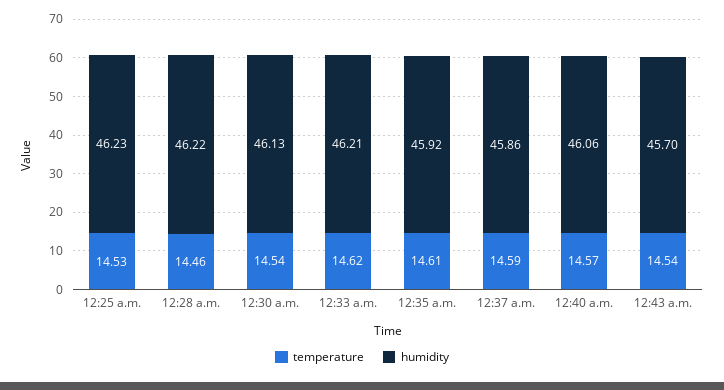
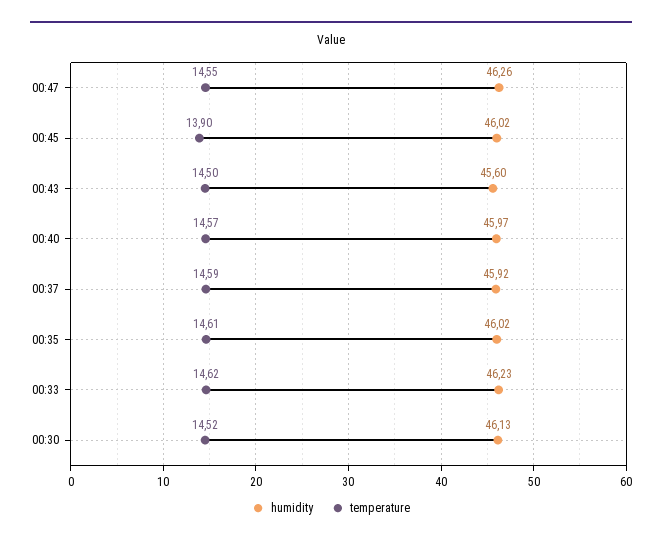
temperature, 12:25 a.m.: 14.53 -> none
humidity, 12:25 a.m.: 46.23 -> none
temperature, 12:28 a.m.: 14.46 -> none
humidity, 12:28 a.m.: 46.22 -> none
temperature, 12:30 a.m.: 14.54 -> 14.52
humidity, 12:33 a.m.: 46.21 -> 46.23
humidity, 12:35 a.m.: 45.92 -> 46.02
humidity, 12:37 a.m.: 45.86 -> 45.92
humidity, 12:40 a.m.: 46.06 -> 45.97
temperature, 12:43 a.m.: 14.54 -> 14.5
humidity, 12:43 a.m.: 45.7 -> 45.6
humidity, 00:47: none -> 46.26
temperature, 00:47: none -> 14.55
humidity, 00:45: none -> 46.02
temperature, 00:45: none -> 13.9

